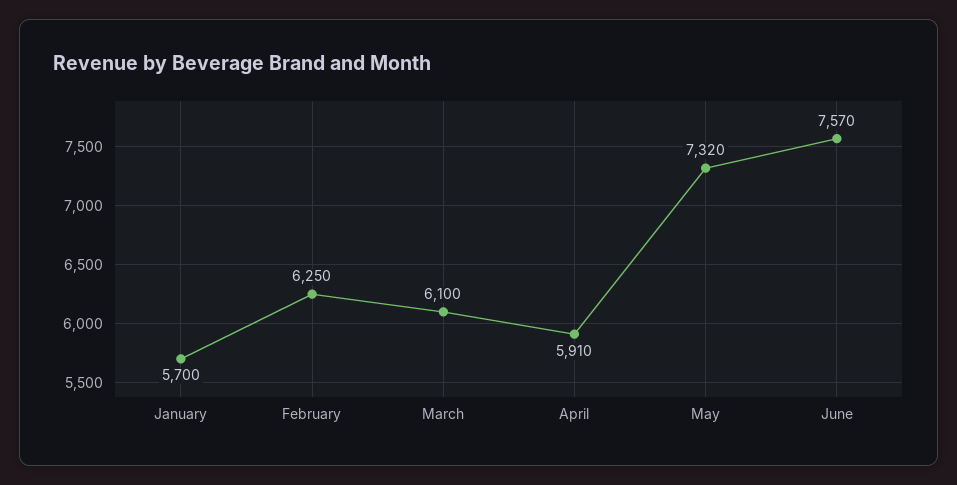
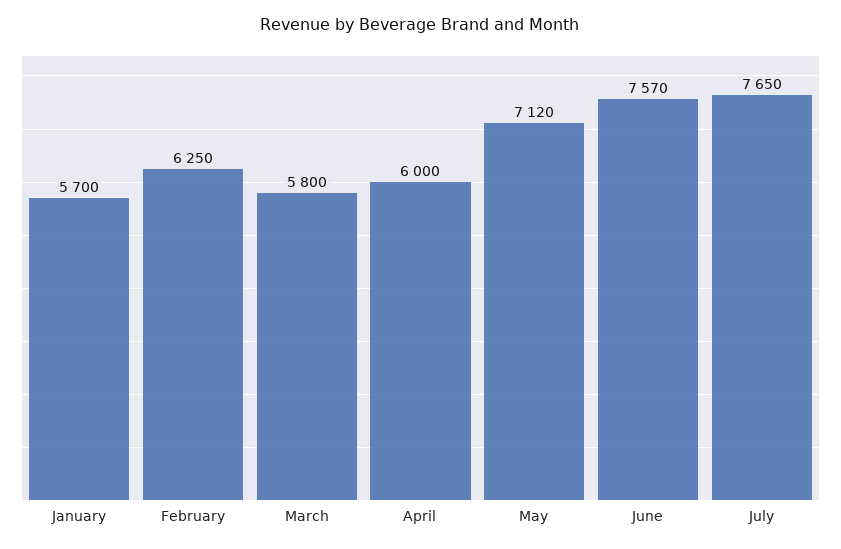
March: 6100 -> 5800
April: 5910 -> 6000
May: 7320 -> 7120
July: none -> 7650

